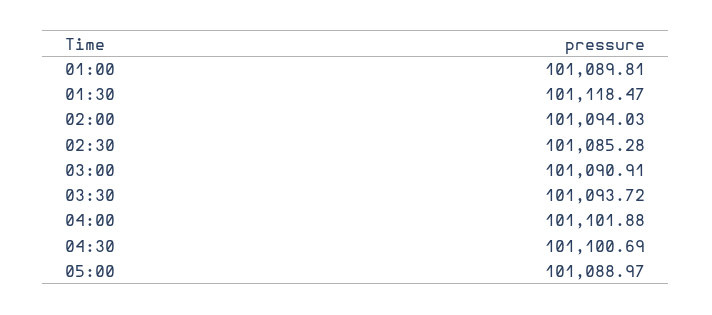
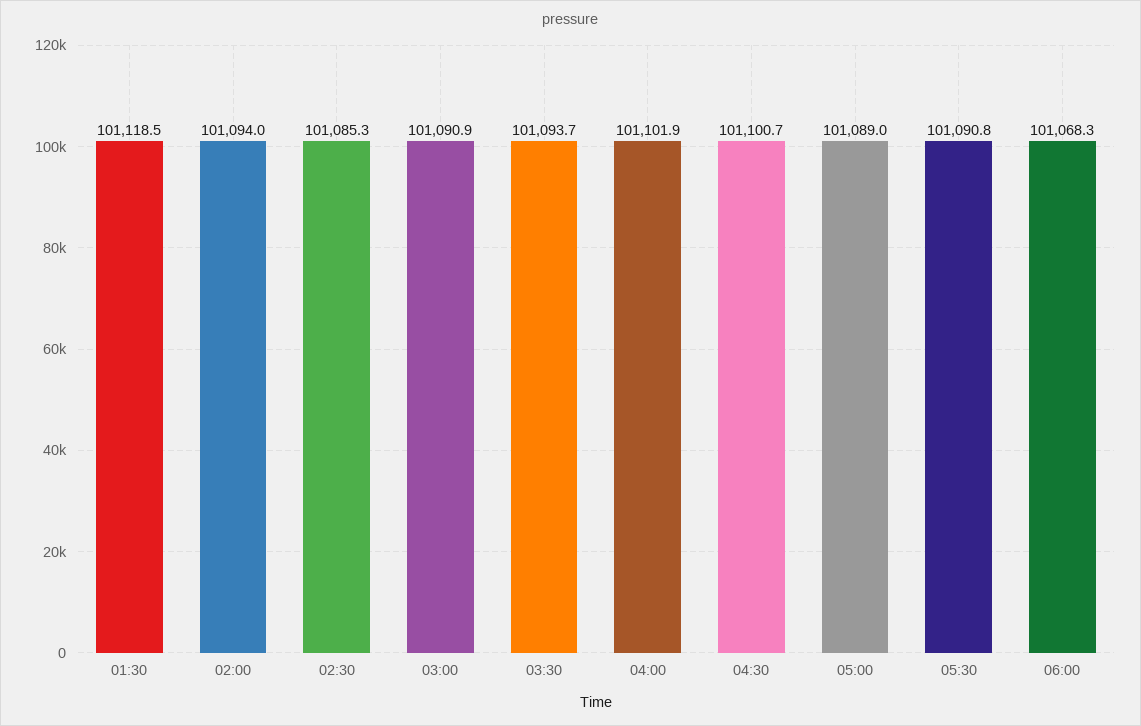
01:00: 101089.81 -> none
05:30: none -> 101090.8
06:00: none -> 101068.3

